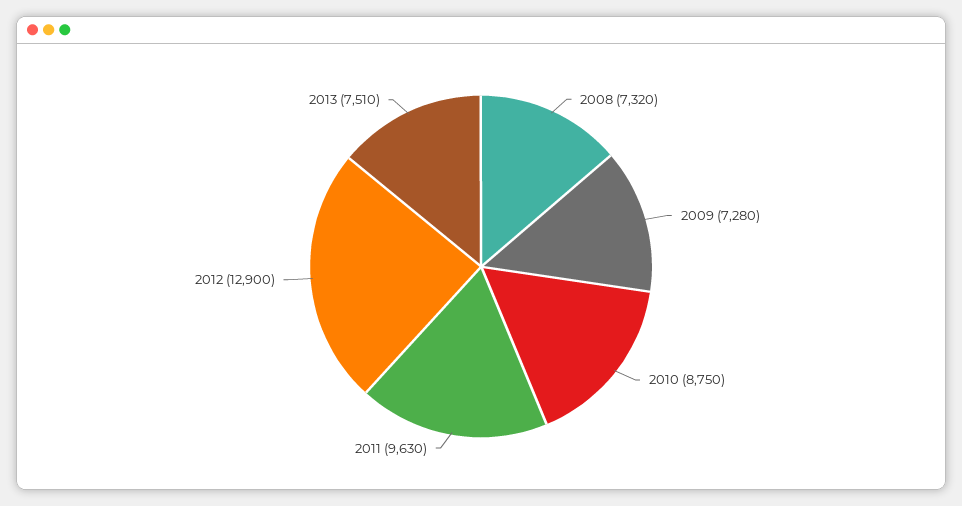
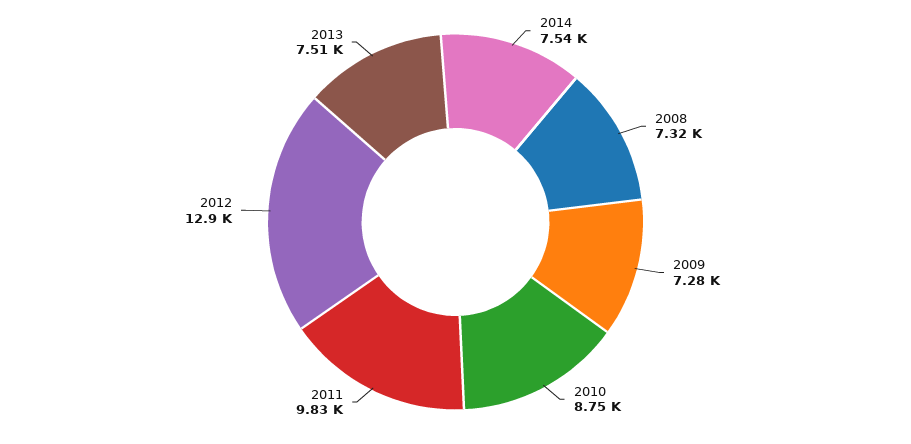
2011: 9630 -> 9830
2014: none -> 7540

